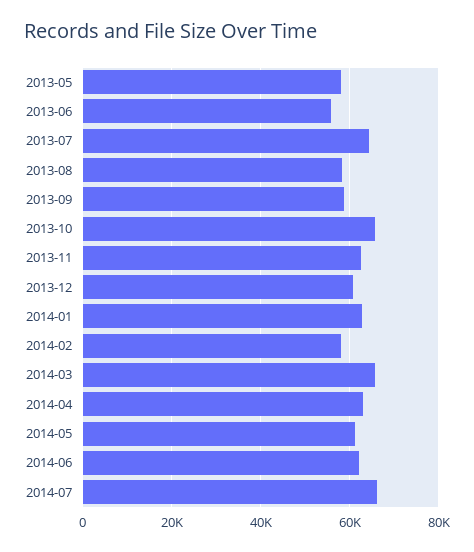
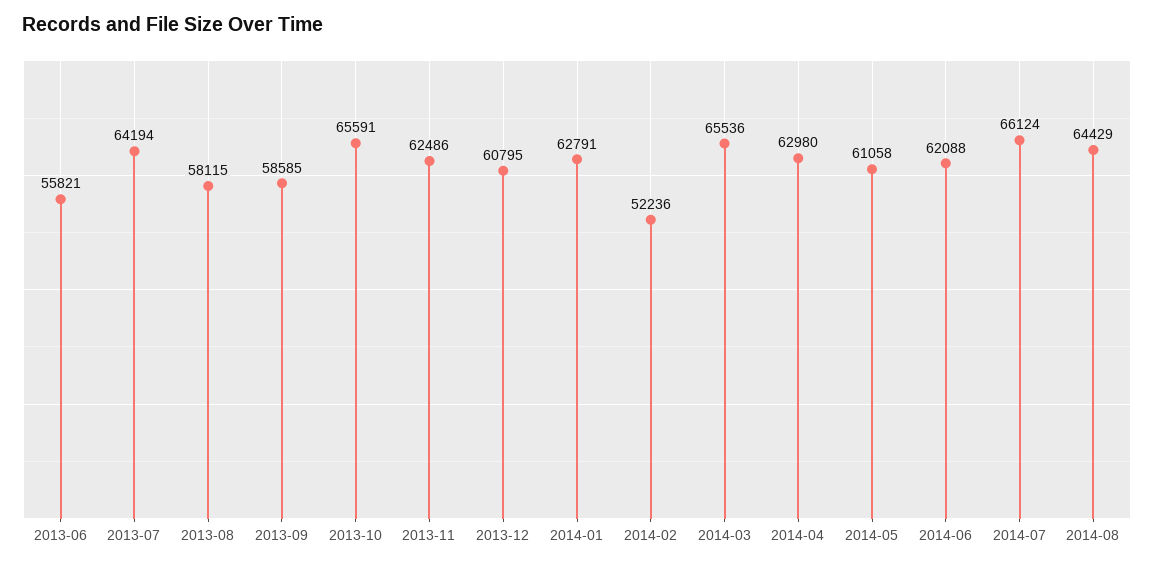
2013-05: 58000 -> none
2014-02: 58000 -> 52236
2014-08: none -> 64429

